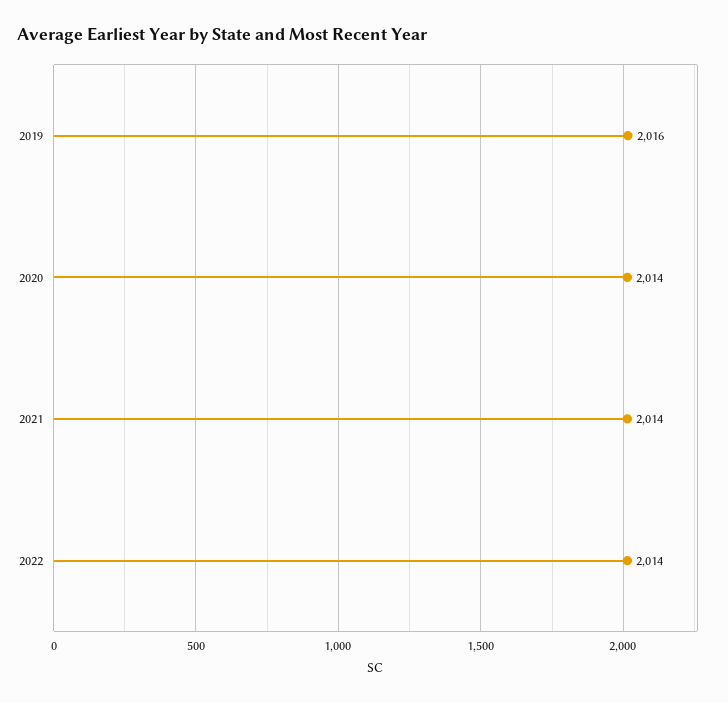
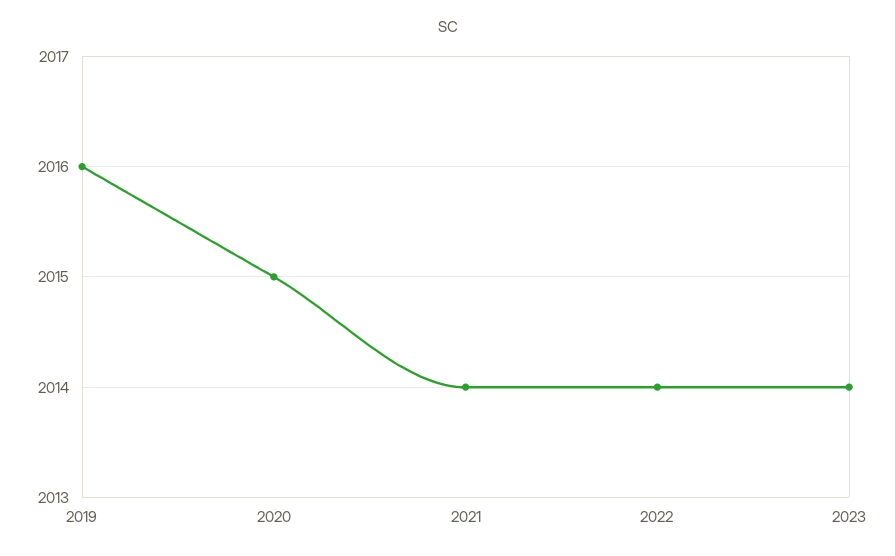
2020: 2014 -> 2015
2023: none -> 2014

